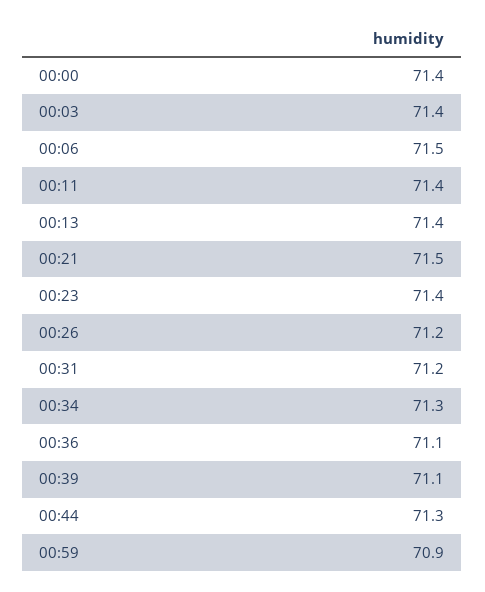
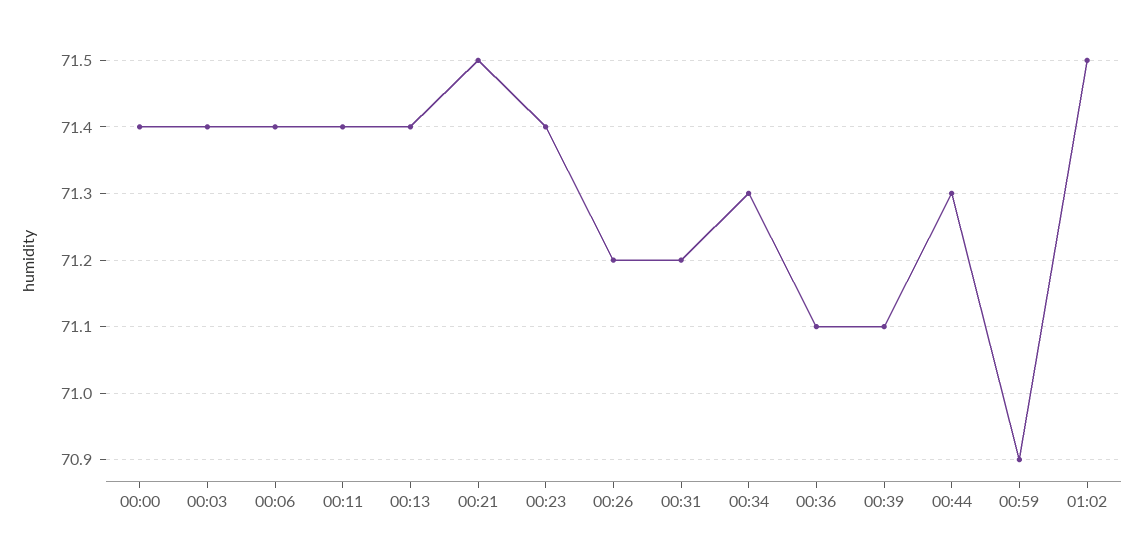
00:06: 71.5 -> 71.4
01:02: none -> 71.5

